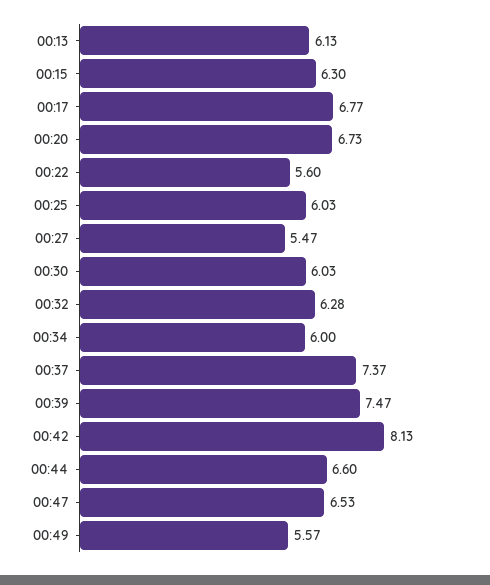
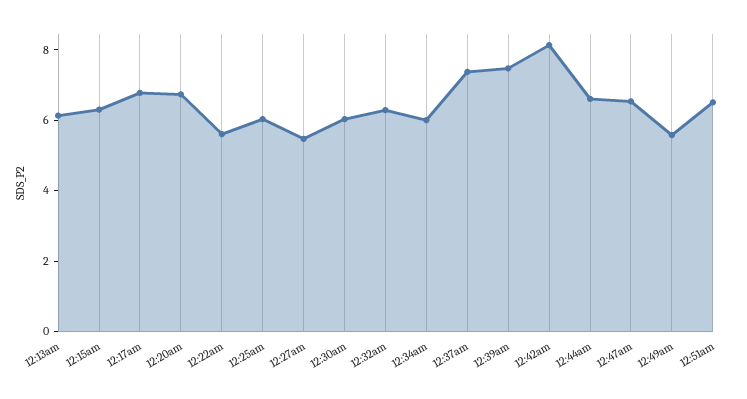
12:51am: none -> 6.5

